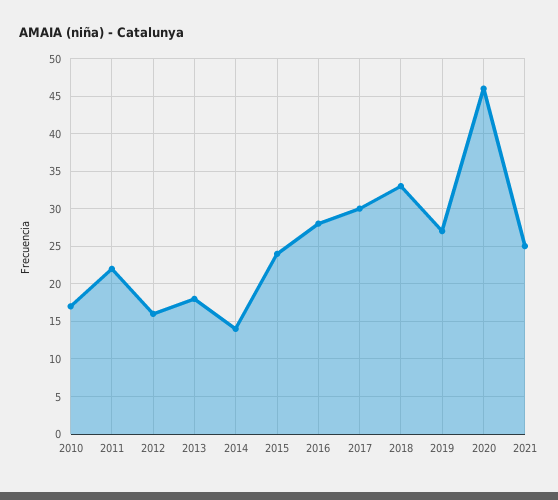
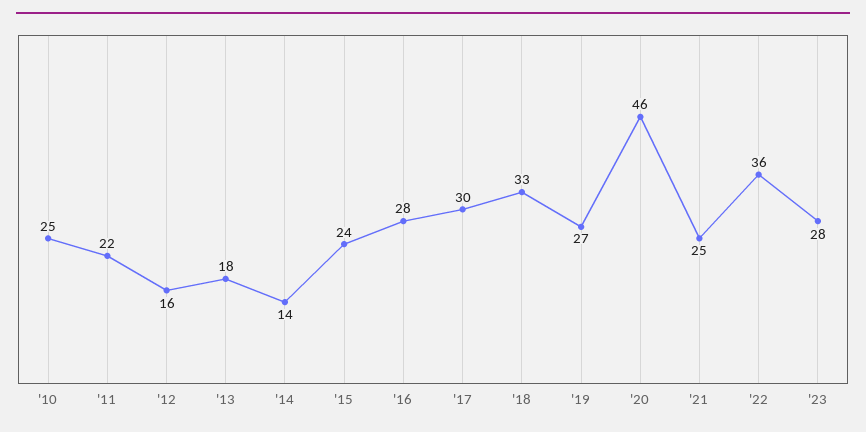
2010: 17 -> 25
'22: none -> 36
'23: none -> 28

